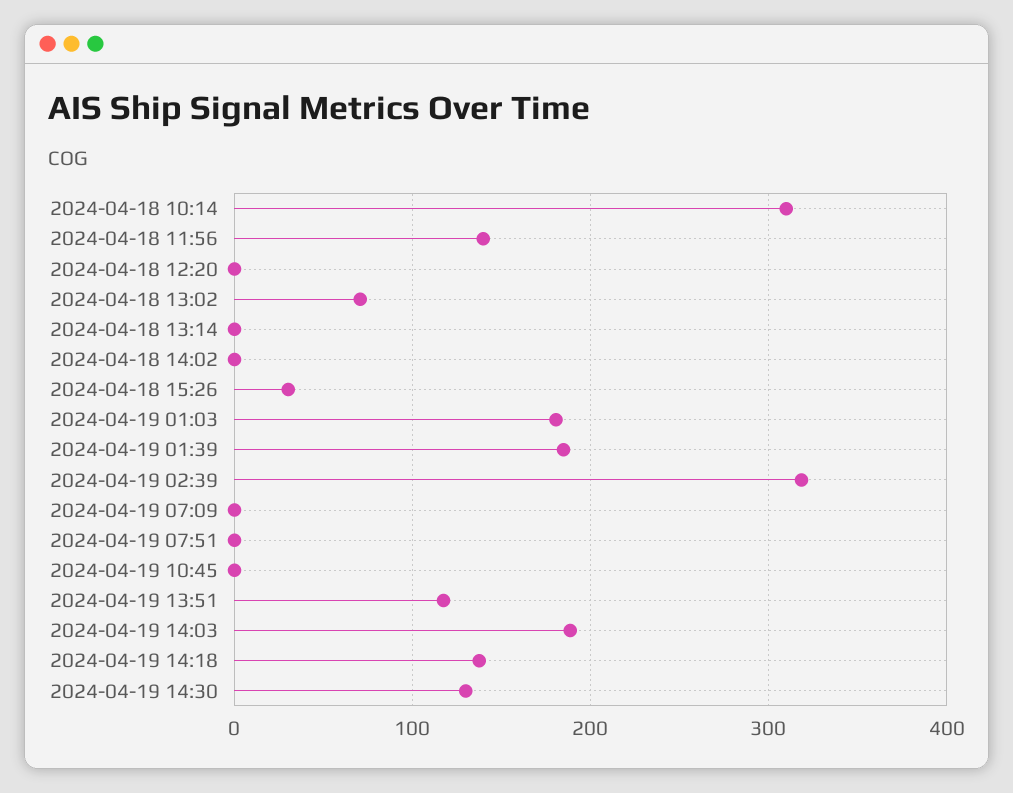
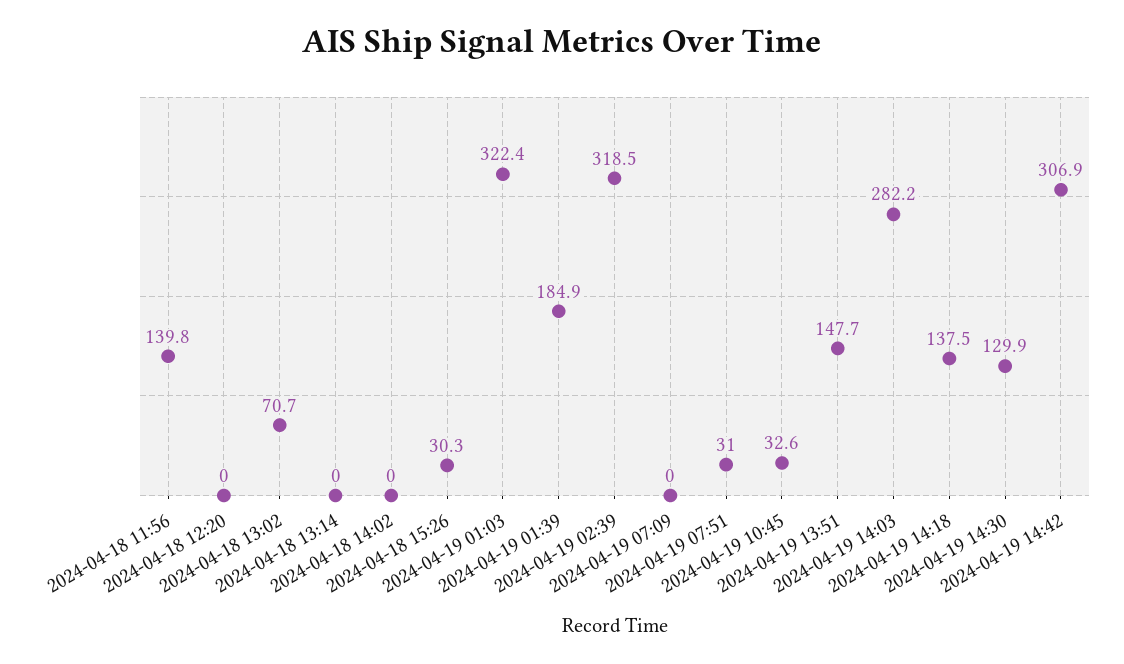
2024-04-18 10:14: 310 -> none
2024-04-19 01:03: 180 -> 322.4
2024-04-19 07:51: 0 -> 31
2024-04-19 10:45: 0 -> 32.6
2024-04-19 13:51: 120 -> 147.7
2024-04-19 14:03: 190 -> 282.2
2024-04-19 14:42: none -> 306.9

